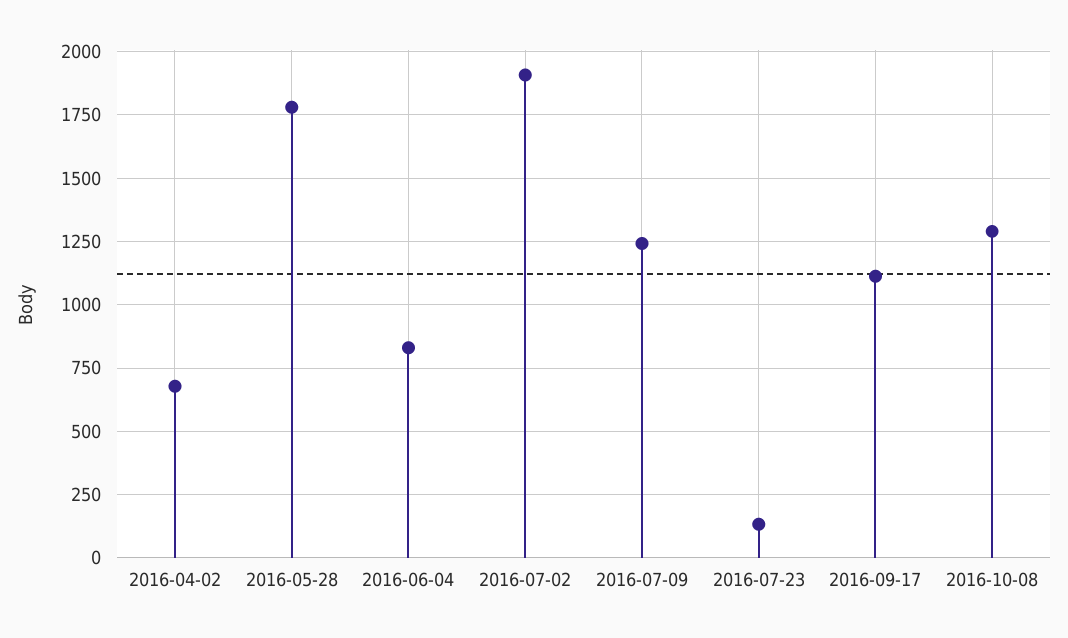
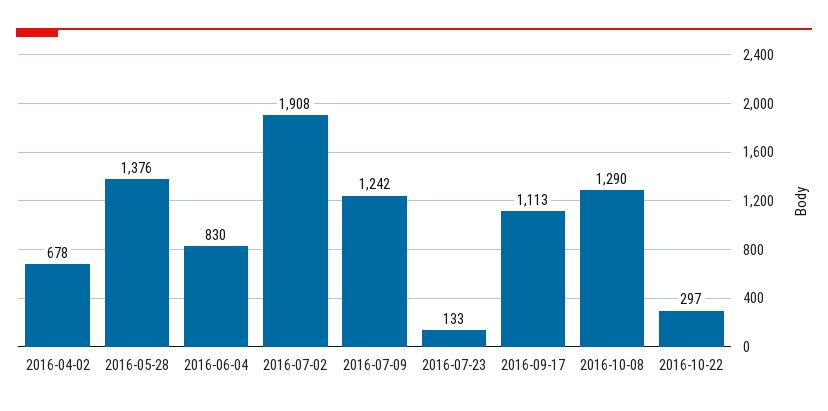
2016-05-28: 1775 -> 1376
2016-10-22: none -> 297

